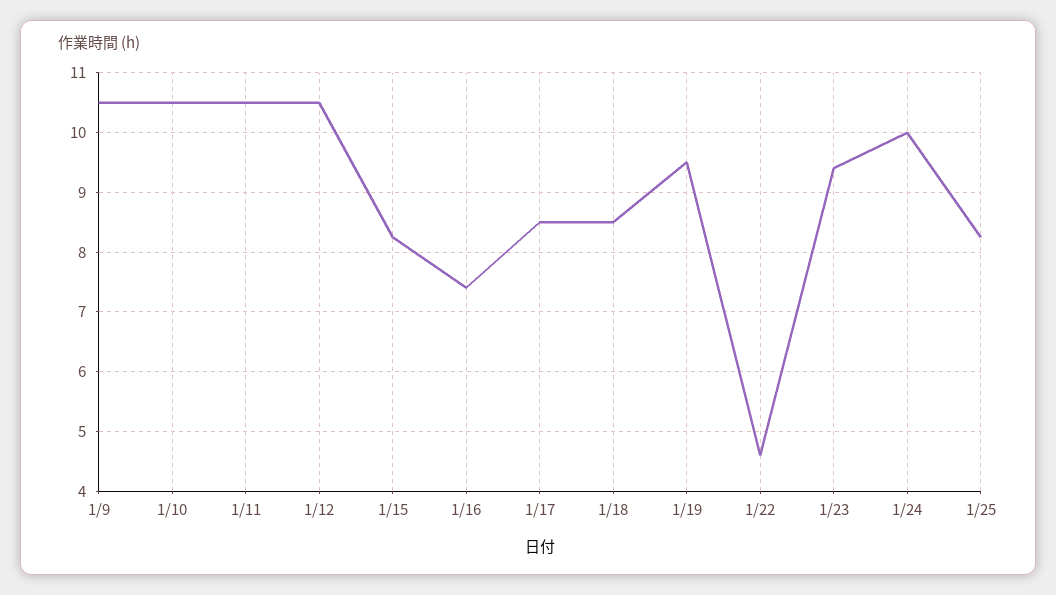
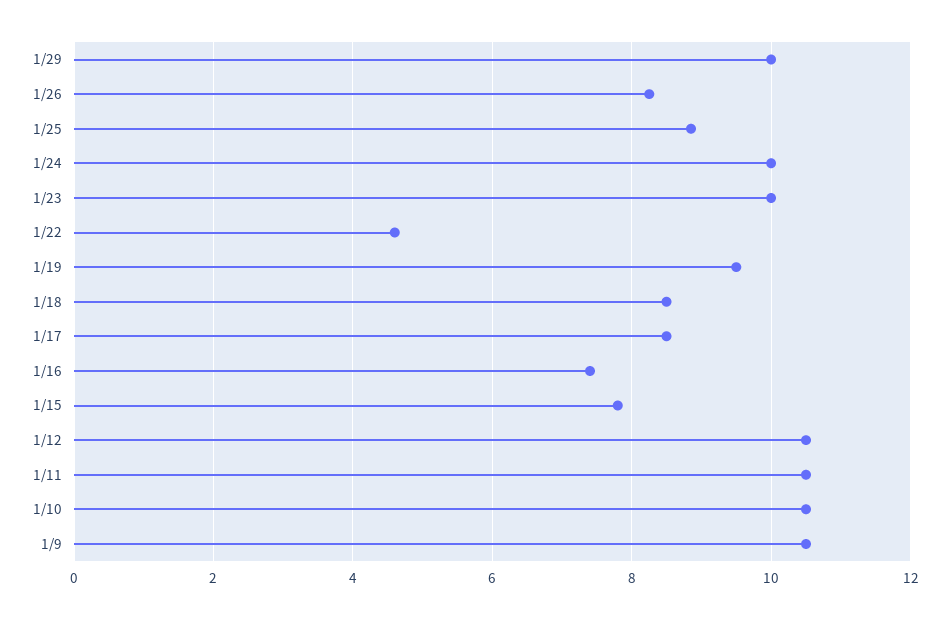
1/15: 8.2 -> 7.8
1/23: 9.4 -> 10
1/25: 8.2 -> 8.8
1/29: none -> 10
1/26: none -> 8.2

